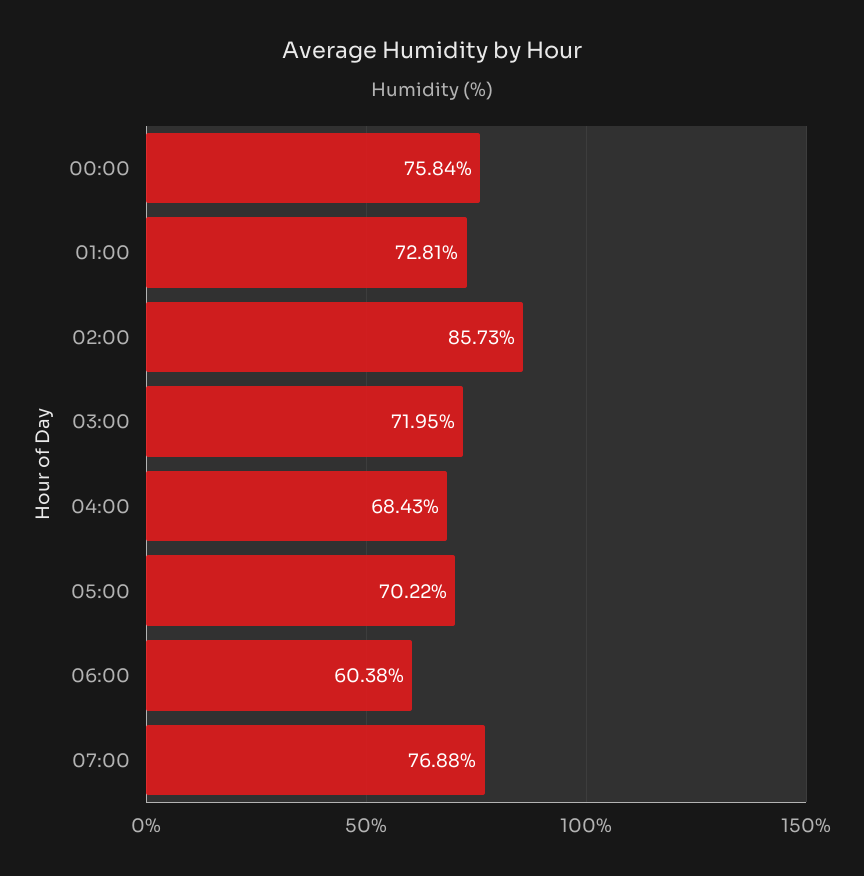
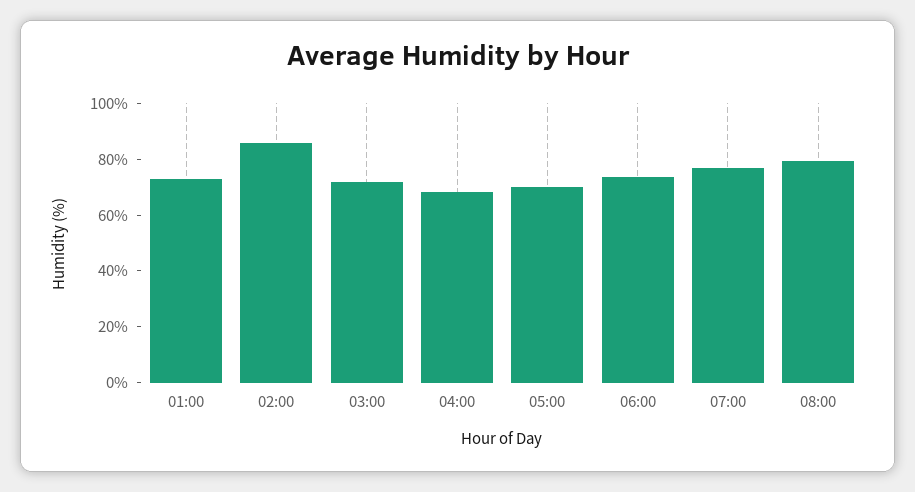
00:00: 75.84 -> none
06:00: 60.38 -> 75
08:00: none -> 80

